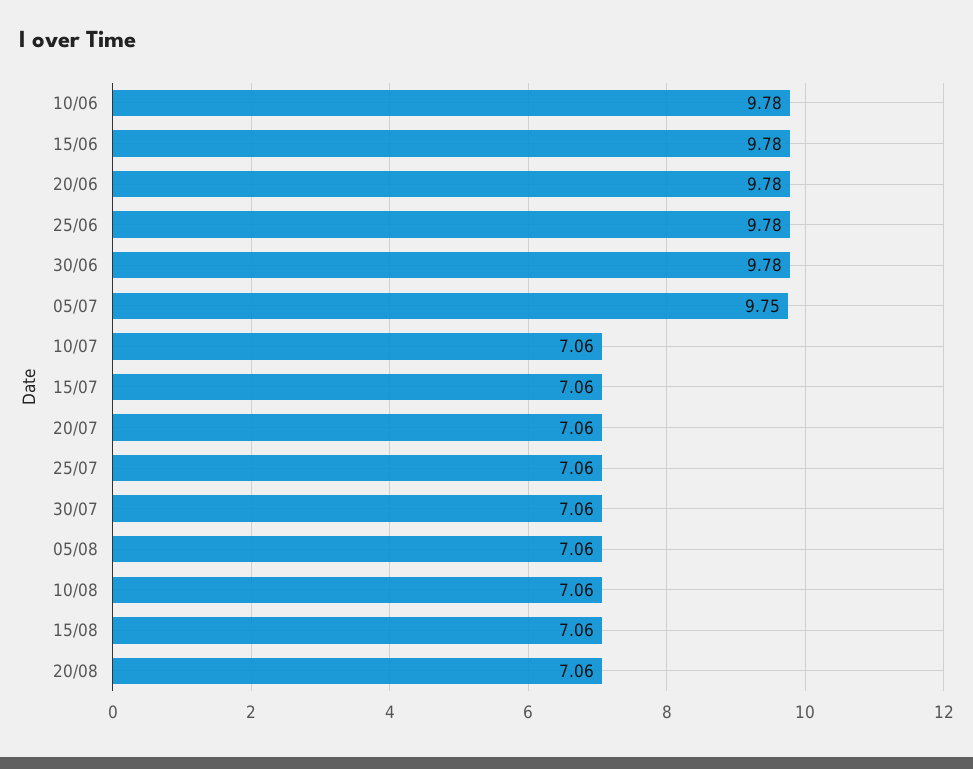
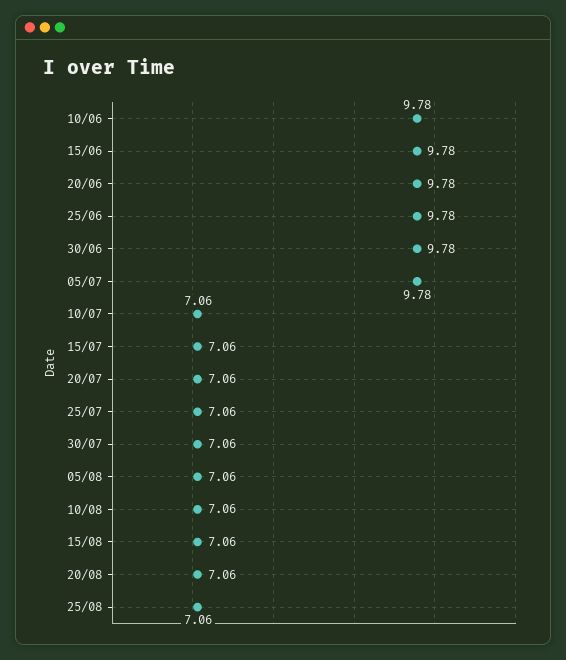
05/07: 9.75 -> 9.78
25/08: none -> 7.06

